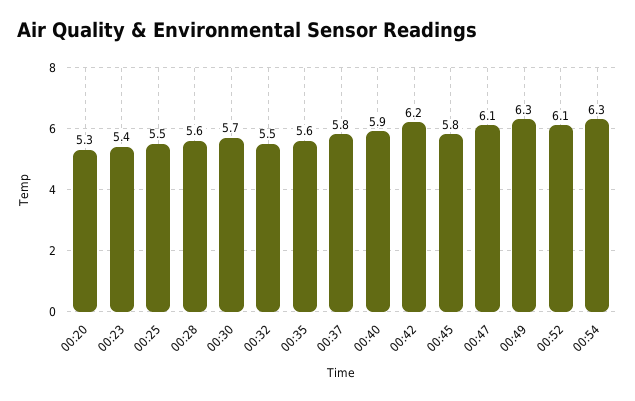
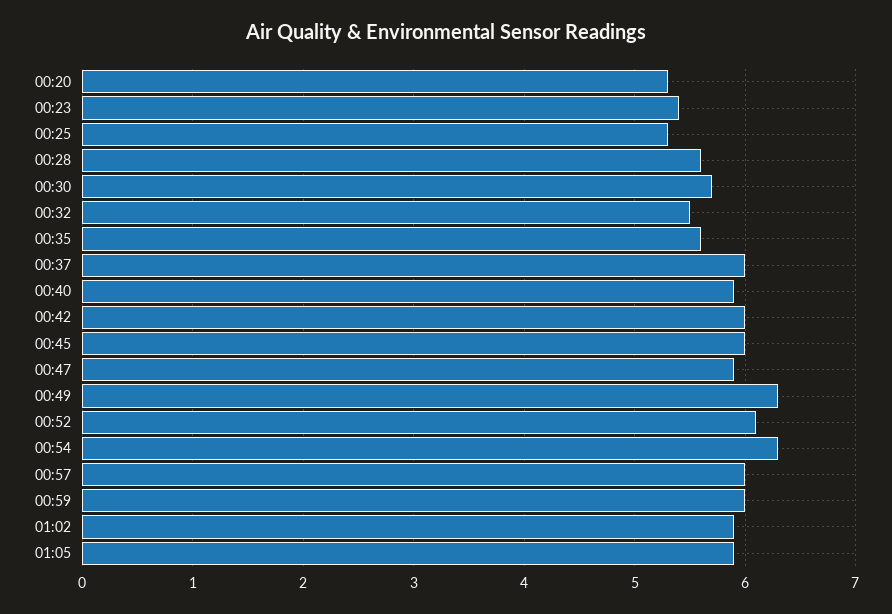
00:25: 5.5 -> 5.3
00:37: 5.8 -> 6
00:42: 6.2 -> 6
00:45: 5.8 -> 6
00:47: 6.1 -> 5.9
00:57: none -> 6
00:59: none -> 6
01:02: none -> 5.9
01:05: none -> 5.9

